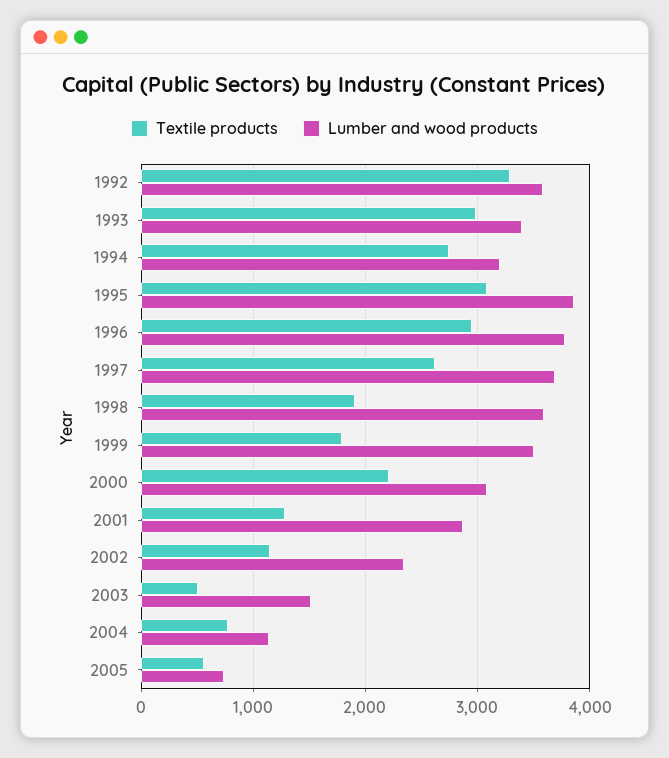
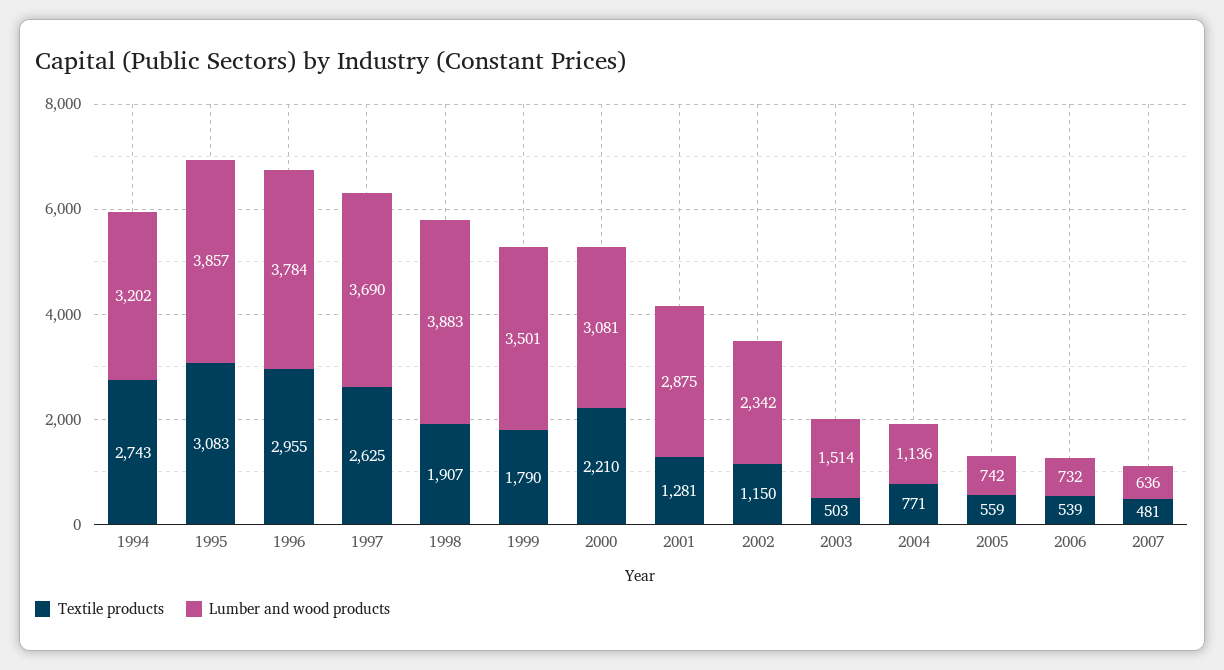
Textile products, 1992: 3300 -> none
Lumber and wood products, 1992: 3600 -> none
Textile products, 1993: 3000 -> none
Lumber and wood products, 1993: 3400 -> none
Lumber and wood products, 1998: 3600 -> 3883
Textile products, 2006: none -> 539
Lumber and wood products, 2006: none -> 732
Textile products, 2007: none -> 481
Lumber and wood products, 2007: none -> 636

